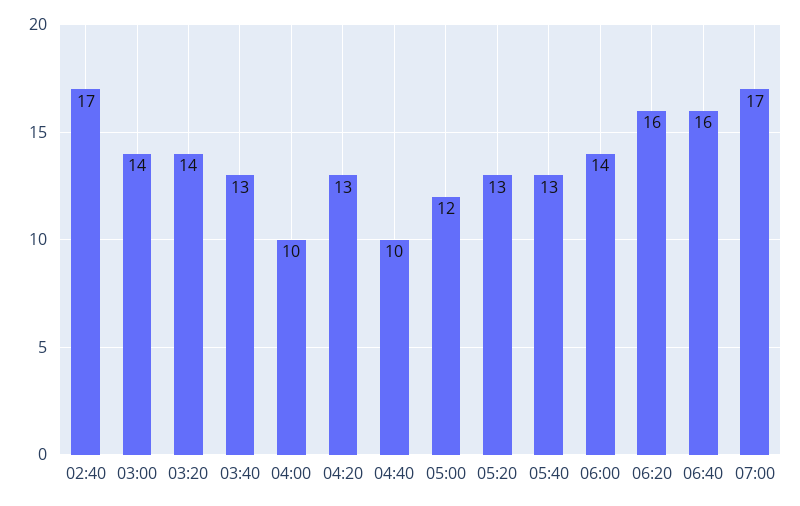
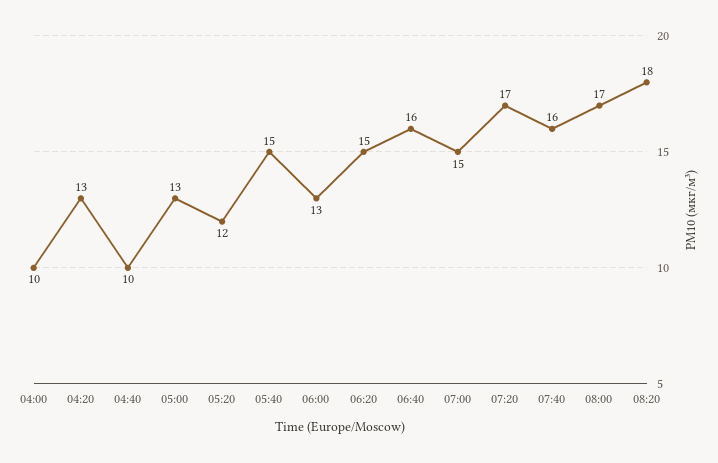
02:40: 17 -> none
03:00: 14 -> none
03:20: 14 -> none
03:40: 13 -> none
05:00: 12 -> 13
05:20: 13 -> 12
05:40: 13 -> 15
06:00: 14 -> 13
06:20: 16 -> 15
07:00: 17 -> 15
07:20: none -> 17
07:40: none -> 16
08:00: none -> 17
08:20: none -> 18

